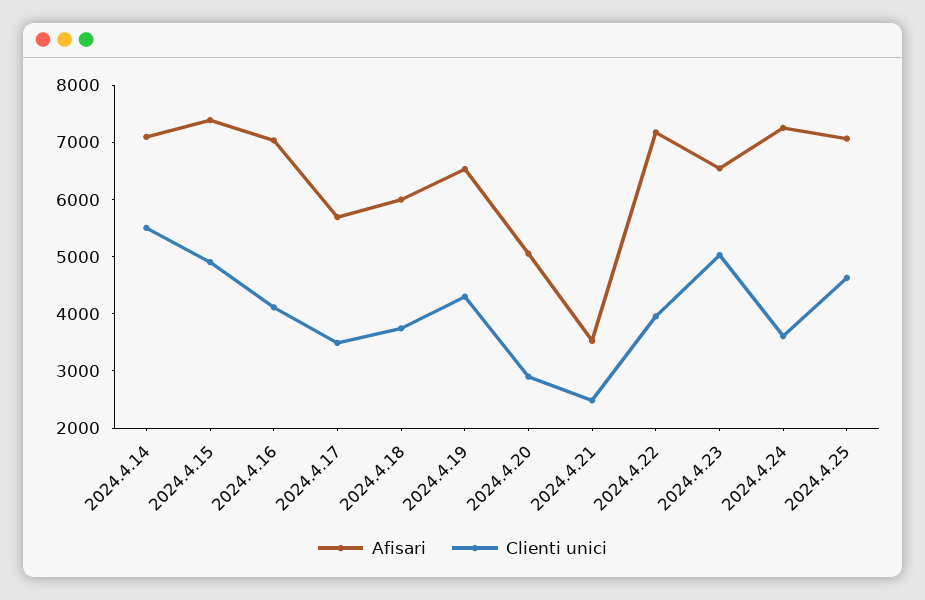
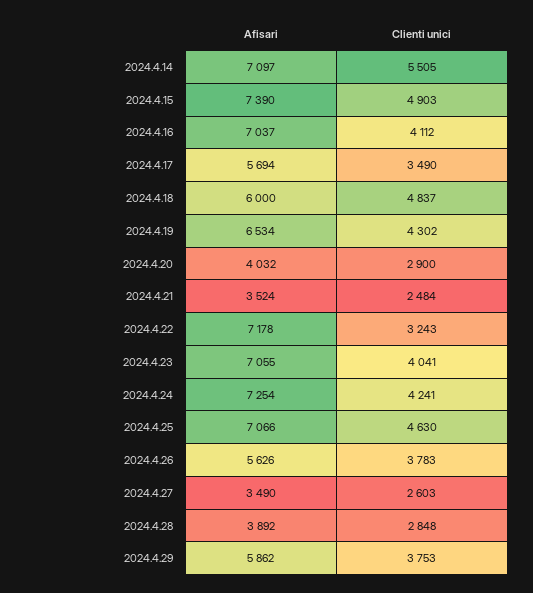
Clienti unici, 2024.4.18: 3800 -> 4837
Afisari, 2024.4.20: 5000 -> 4032
Clienti unici, 2024.4.22: 4000 -> 3243
Afisari, 2024.4.23: 6600 -> 7055
Clienti unici, 2024.4.23: 5000 -> 4041
Clienti unici, 2024.4.24: 3600 -> 4241
Afisari, 2024.4.26: none -> 5626
Clienti unici, 2024.4.26: none -> 3783
Afisari, 2024.4.27: none -> 3490
Clienti unici, 2024.4.27: none -> 2603
Afisari, 2024.4.28: none -> 3892
Clienti unici, 2024.4.28: none -> 2848
Afisari, 2024.4.29: none -> 5862
Clienti unici, 2024.4.29: none -> 3753

